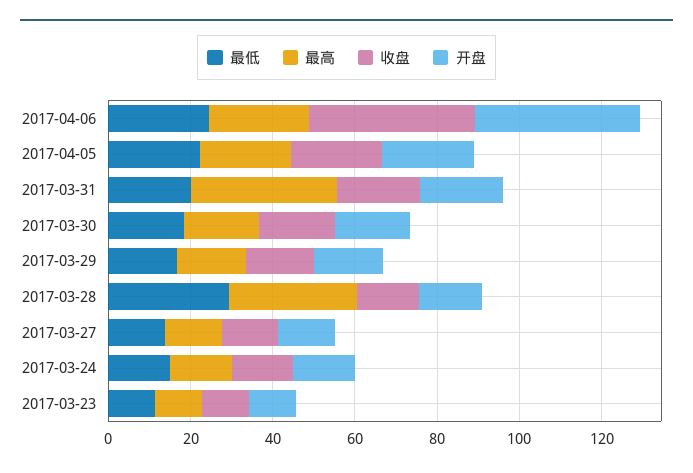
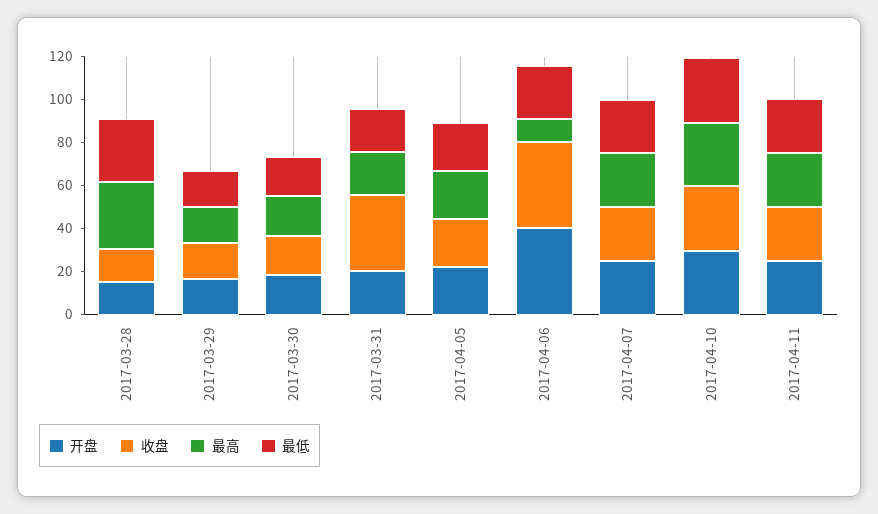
最高, 2017-04-06: 25 -> 10
最高, 2017-03-31: 35 -> 20
收盘, 2017-03-31: 20 -> 35
最低, 2017-03-27: 15 -> none
最高, 2017-03-27: 15 -> none
收盘, 2017-03-27: 15 -> none
开盘, 2017-03-27: 15 -> none
最低, 2017-03-24: 15 -> none
最高, 2017-03-24: 15 -> none
收盘, 2017-03-24: 15 -> none
开盘, 2017-03-24: 15 -> none
最低, 2017-03-23: 10 -> none
最高, 2017-03-23: 10 -> none
收盘, 2017-03-23: 10 -> none
开盘, 2017-03-23: 10 -> none
开盘, 2017-04-07: none -> 25
收盘, 2017-04-07: none -> 25
最高, 2017-04-07: none -> 25
最低, 2017-04-07: none -> 25
开盘, 2017-04-10: none -> 30
收盘, 2017-04-10: none -> 30
最高, 2017-04-10: none -> 30
最低, 2017-04-10: none -> 30
开盘, 2017-04-11: none -> 25
收盘, 2017-04-11: none -> 25
最高, 2017-04-11: none -> 25
最低, 2017-04-11: none -> 25

